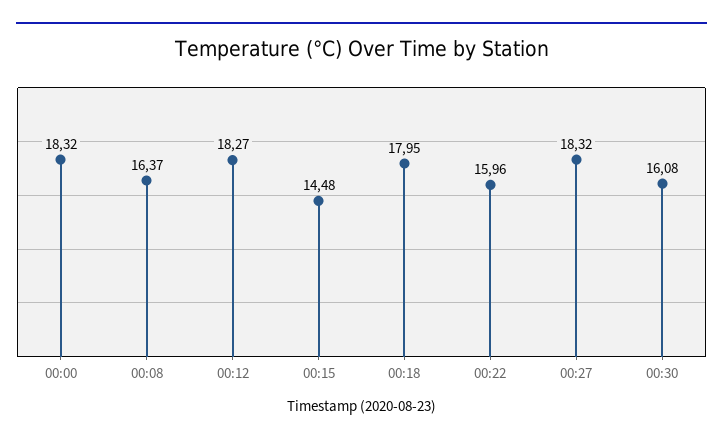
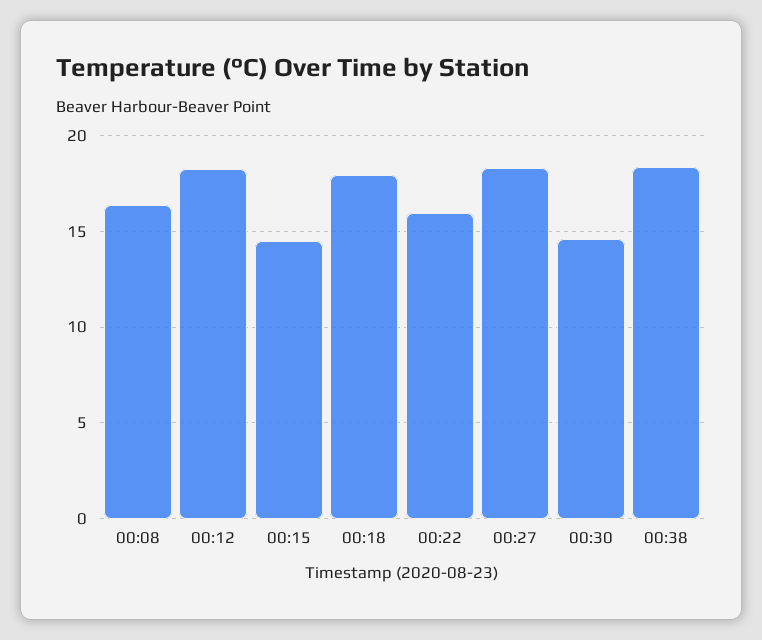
00:00: 18.32 -> none
00:30: 16.08 -> 14.5
00:38: none -> 18.5

